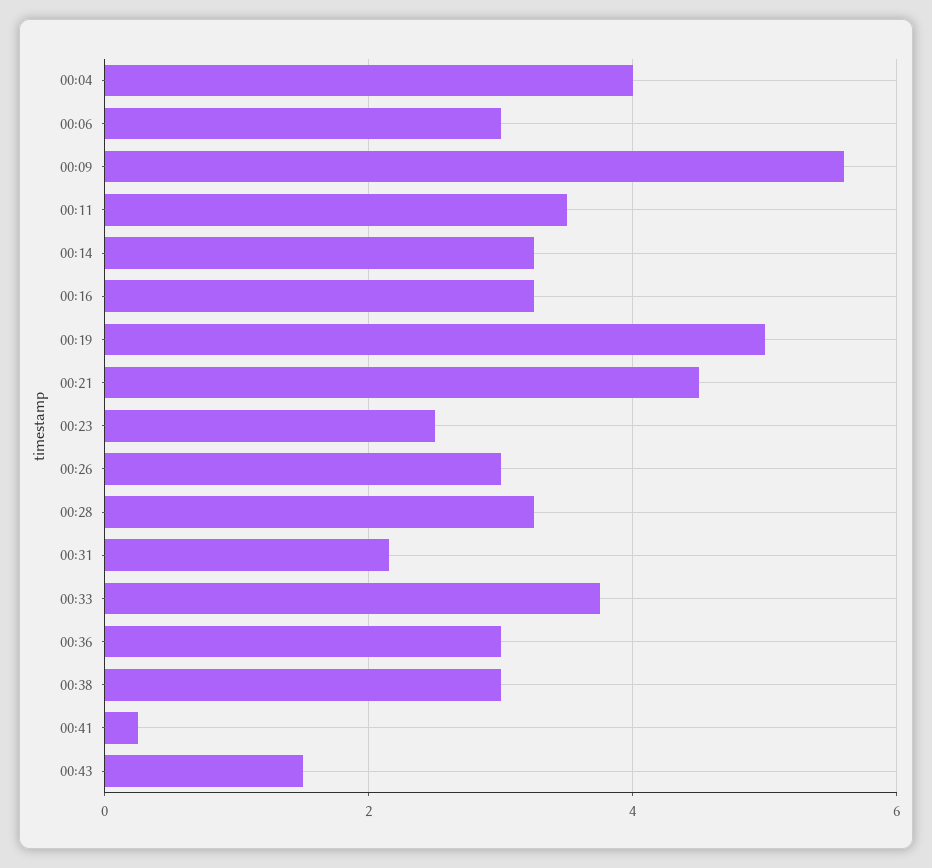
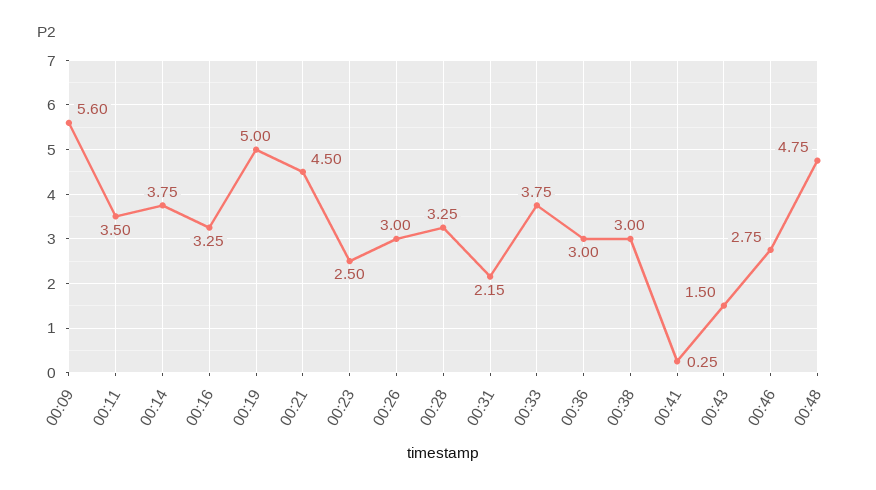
00:04: 4 -> none
00:06: 3 -> none
00:14: 3.2 -> 3.75
00:46: none -> 2.75
00:48: none -> 4.75

